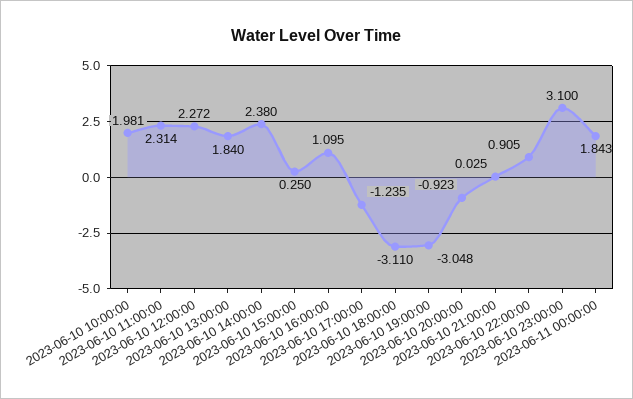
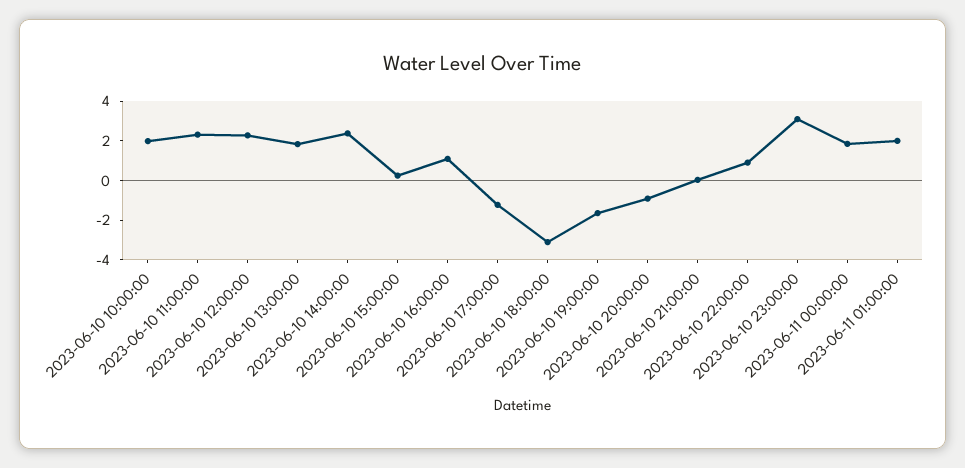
2023-06-10 19:00:00: -3.048 -> -1.5
2023-06-11 01:00:00: none -> 2

